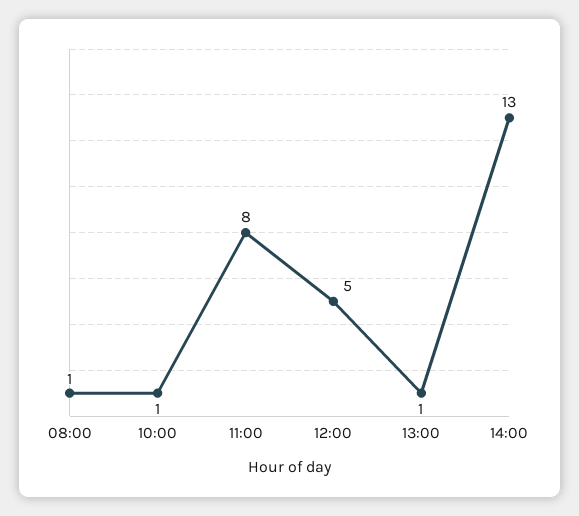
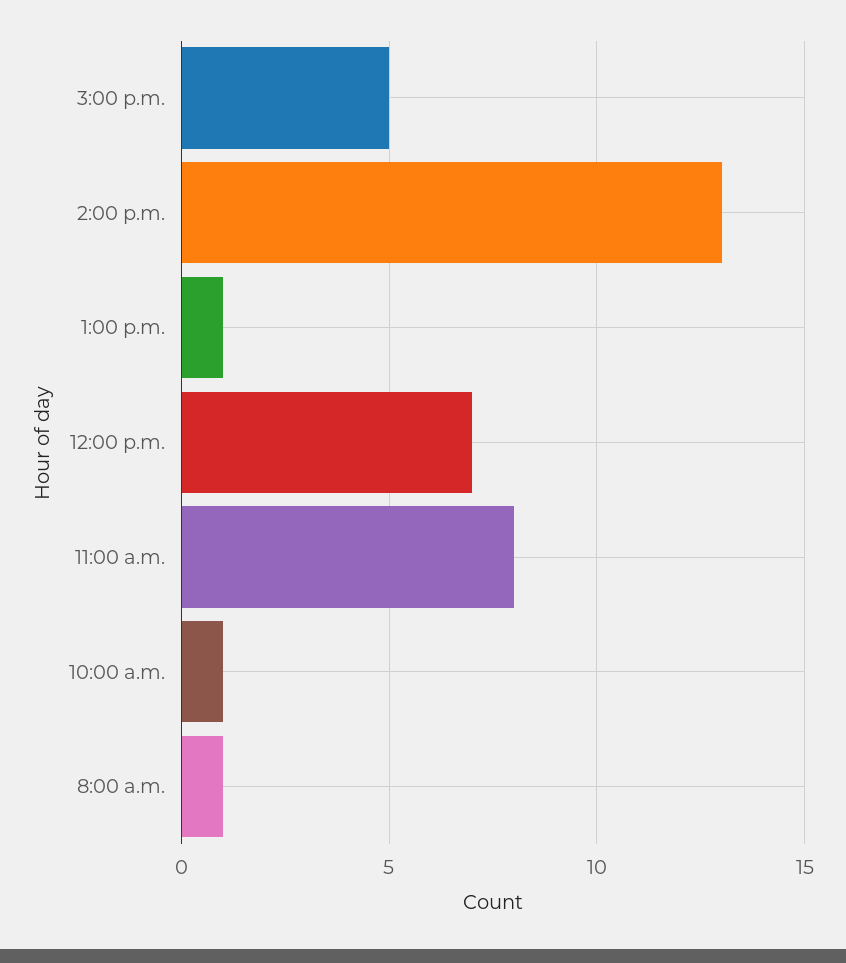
12:00: 5 -> 7
3:00 p.m.: none -> 5

